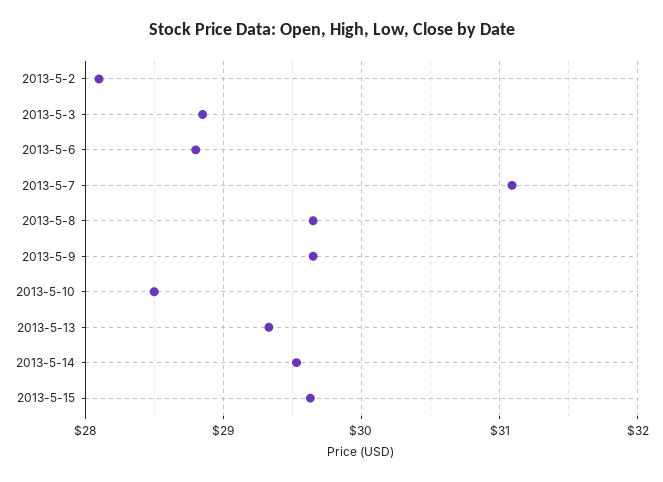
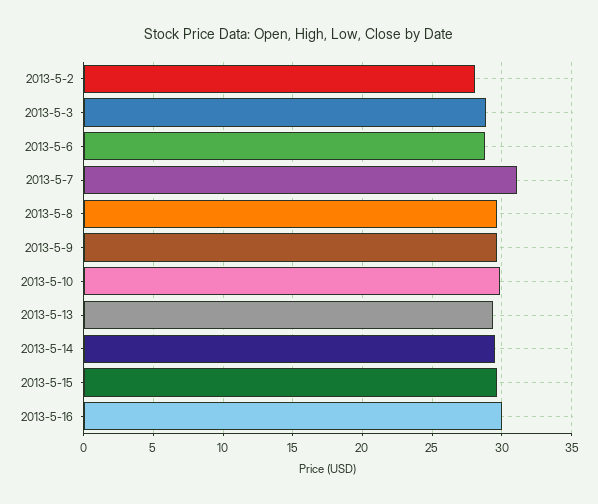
2013-5-10: 28.5 -> 30
2013-5-16: none -> 30

